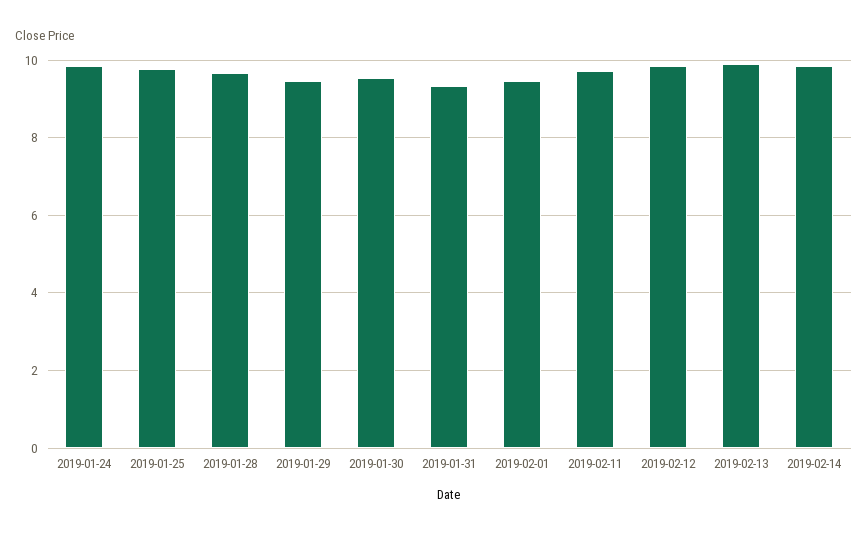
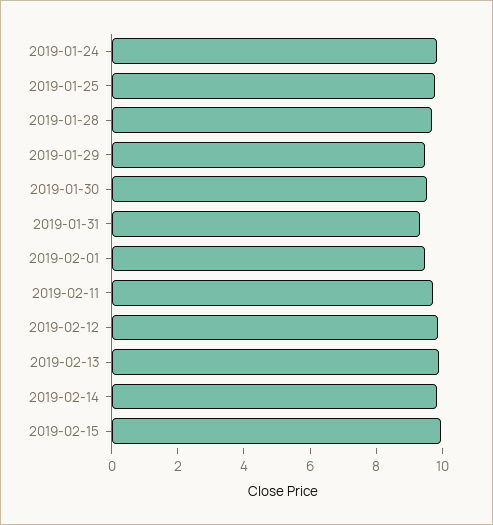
2019-02-15: none -> 10

